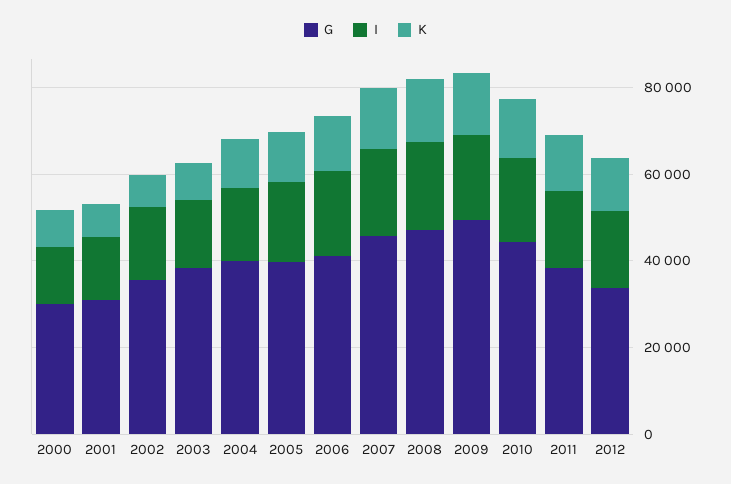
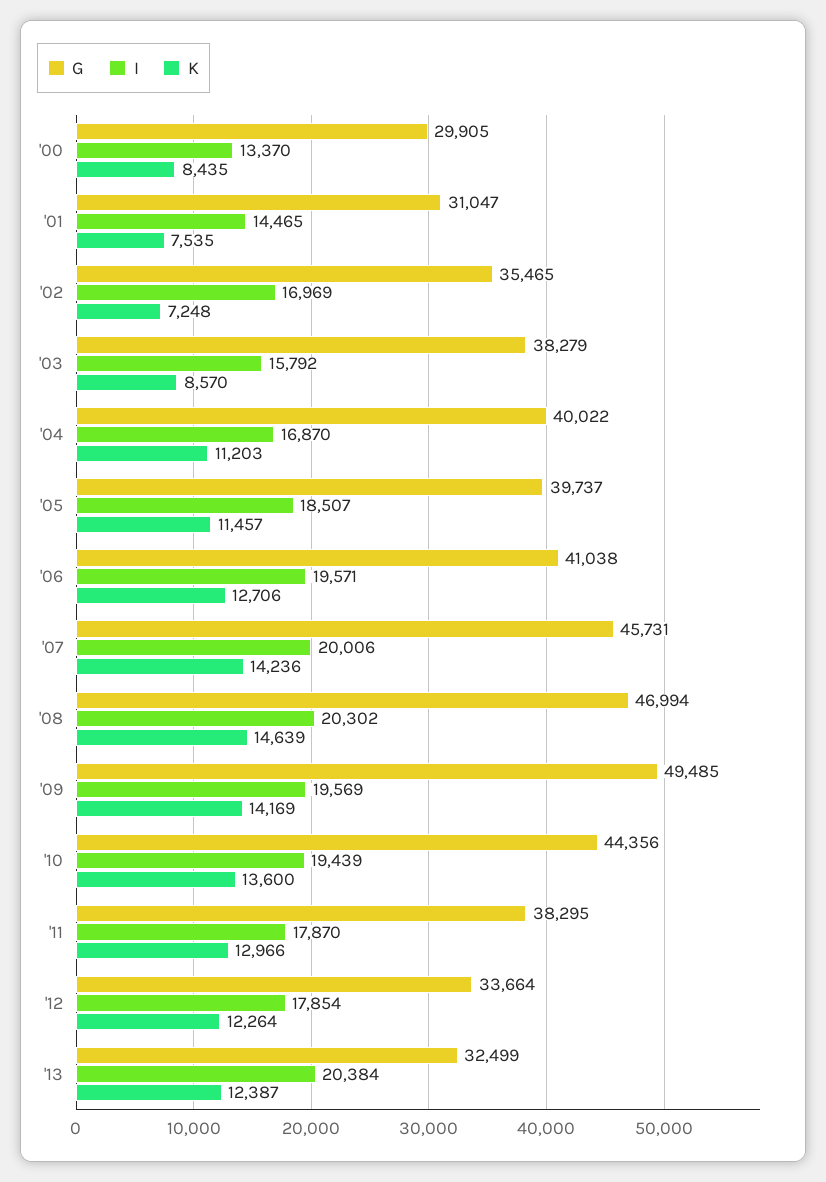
G, '13: none -> 32499
I, '13: none -> 20384
K, '13: none -> 12387

